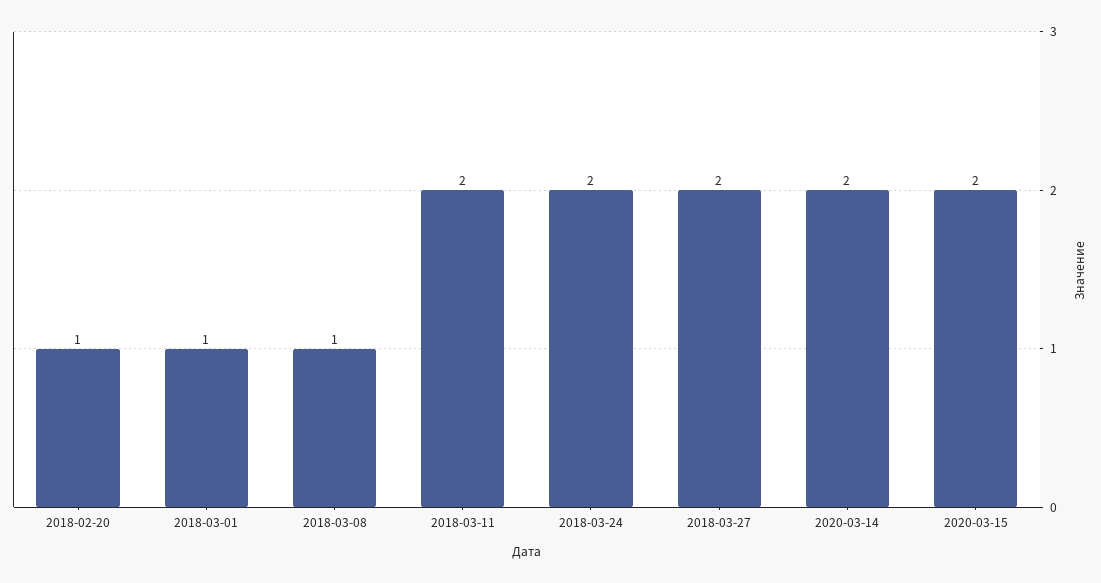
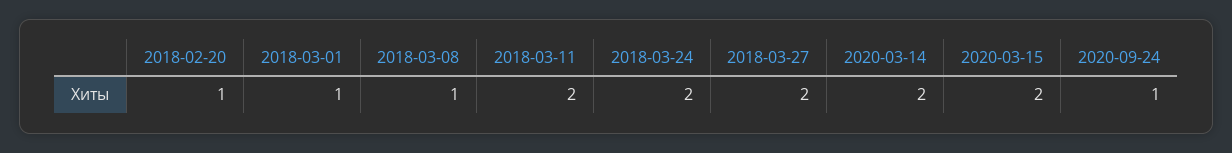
2020-09-24: none -> 1

